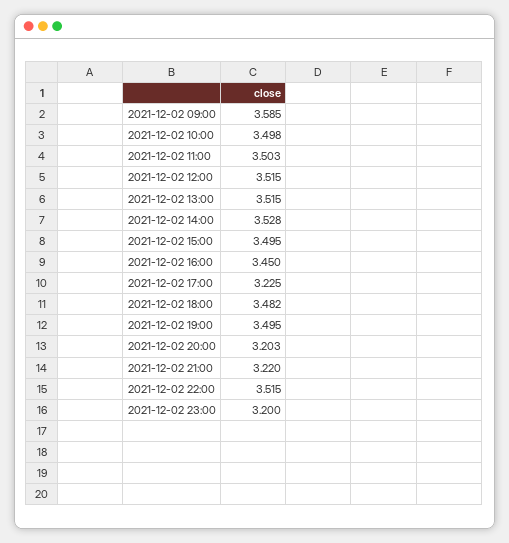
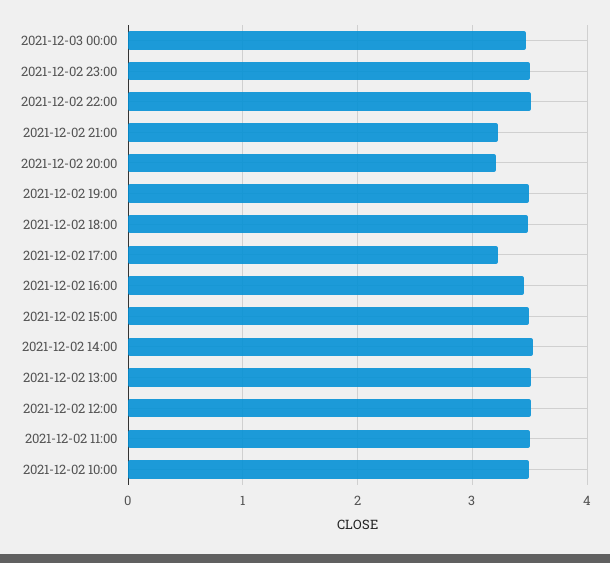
2021-12-02 09:00: 3.585 -> none
2021-12-02 23:00: 3.2 -> 3.5
2021-12-03 00:00: none -> 3.5

